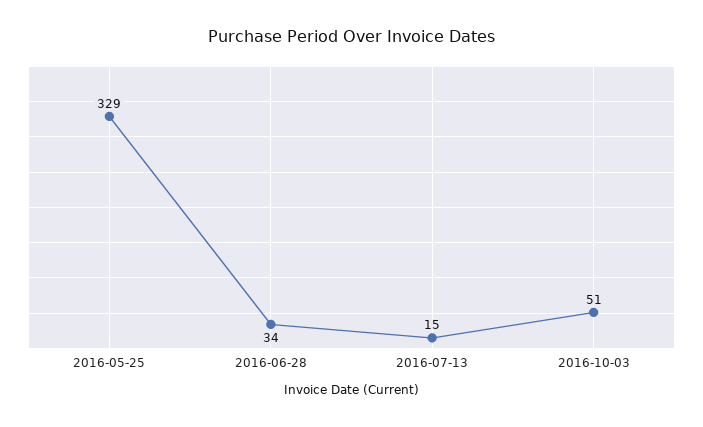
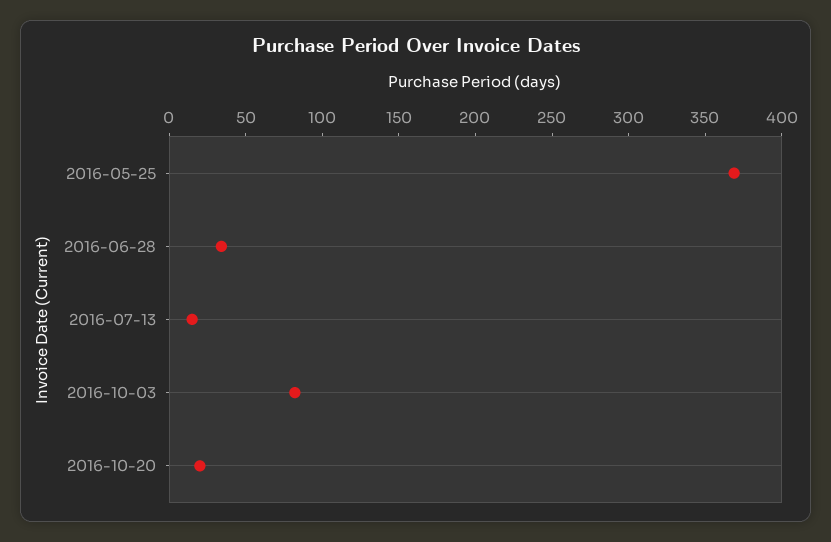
2016-05-25: 329 -> 370
2016-10-03: 51 -> 80
2016-10-20: none -> 20

